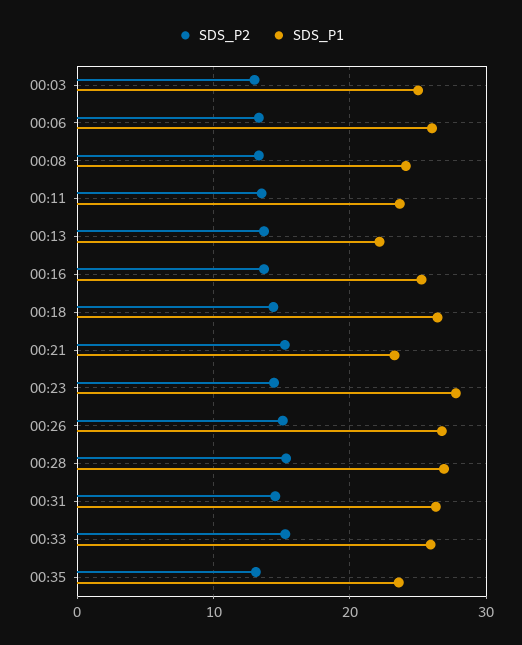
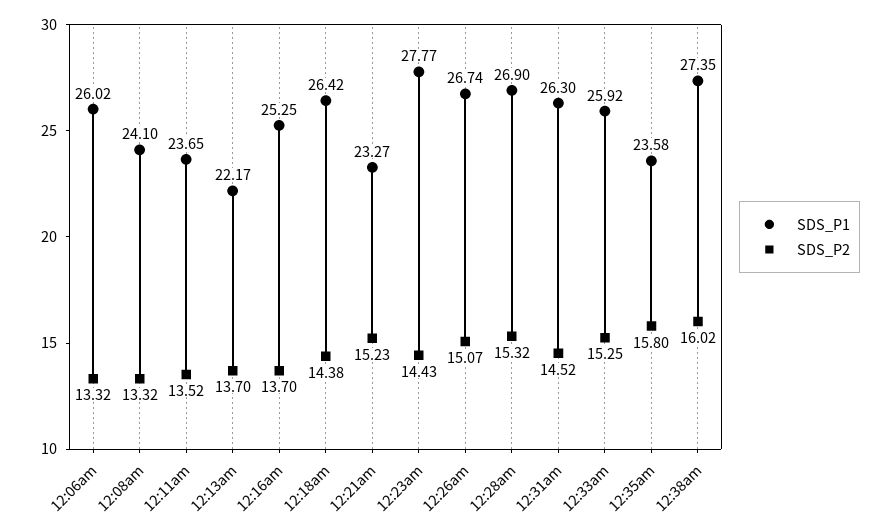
SDS_P2, 00:03: 13 -> none
SDS_P1, 00:03: 25 -> none
SDS_P2, 00:35: 13 -> 15.8
SDS_P1, 12:38am: none -> 27.35
SDS_P2, 12:38am: none -> 16.02

